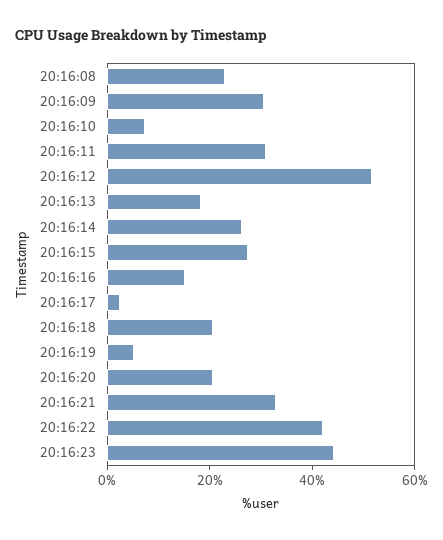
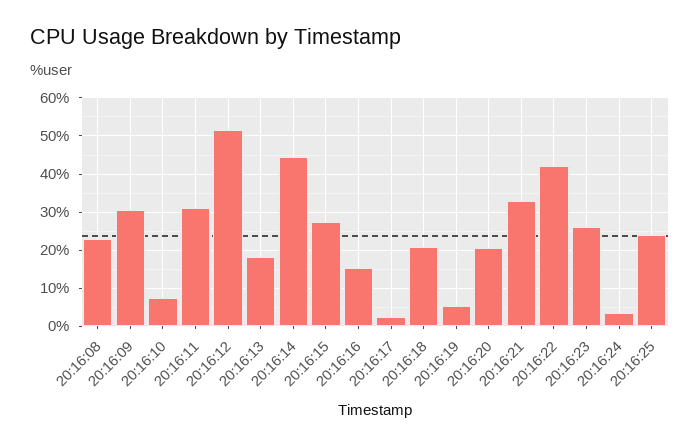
20:16:14: 25 -> 44
20:16:23: 45 -> 26
20:16:24: none -> 4
20:16:25: none -> 24

